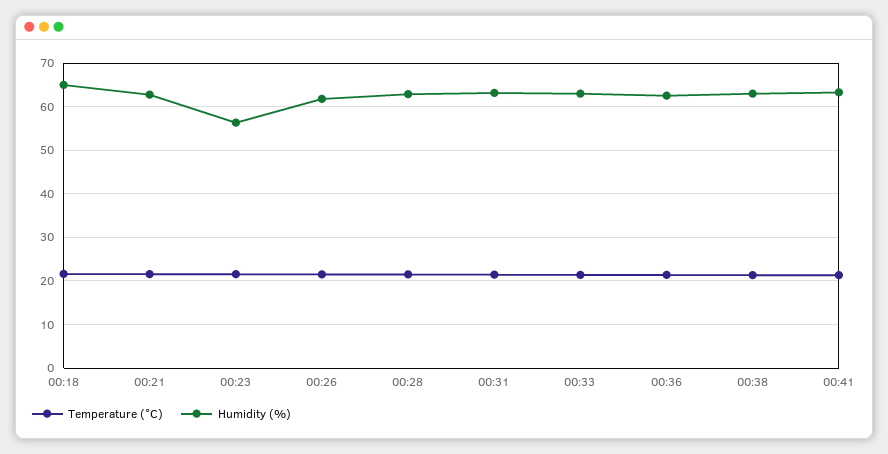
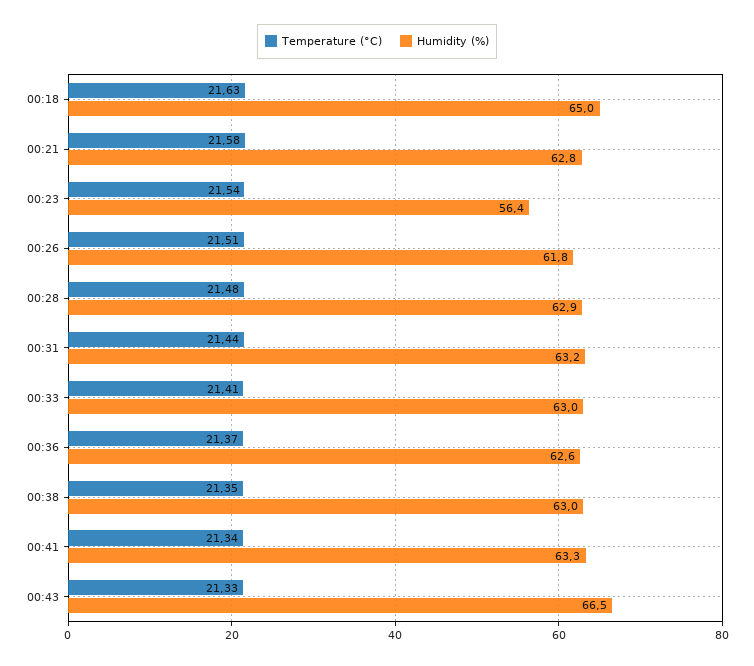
Temperature (°C), 00:43: none -> 21.33
Humidity (%), 00:43: none -> 66.5

